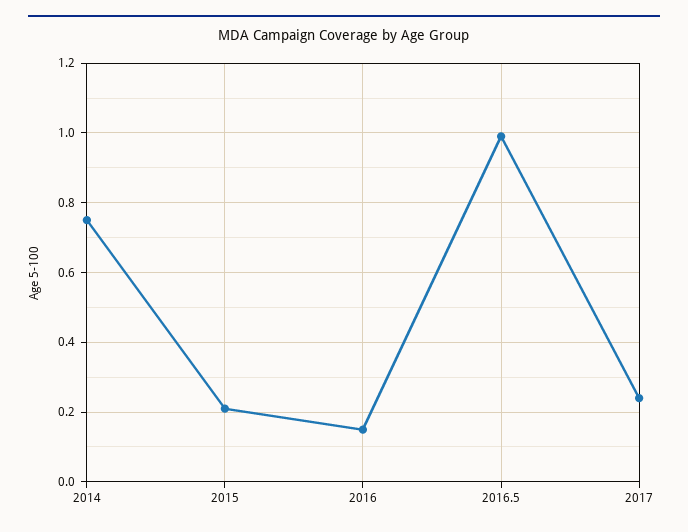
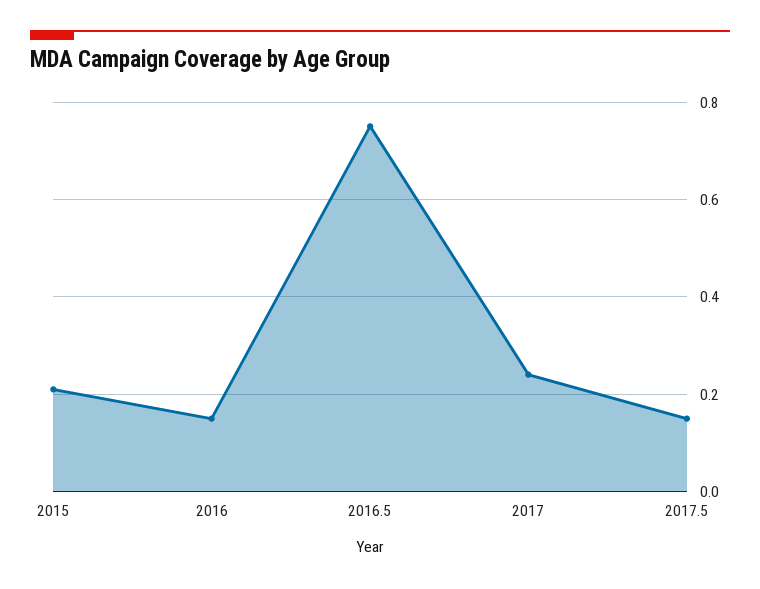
2014: 0.75 -> none
2016.5: 1 -> 0.75
2017.5: none -> 0.15

